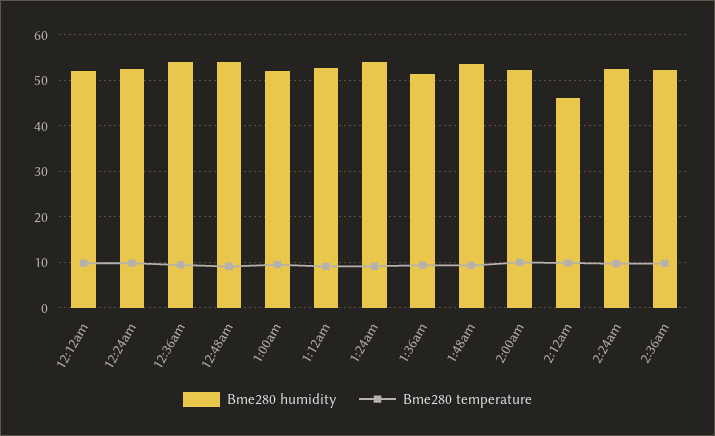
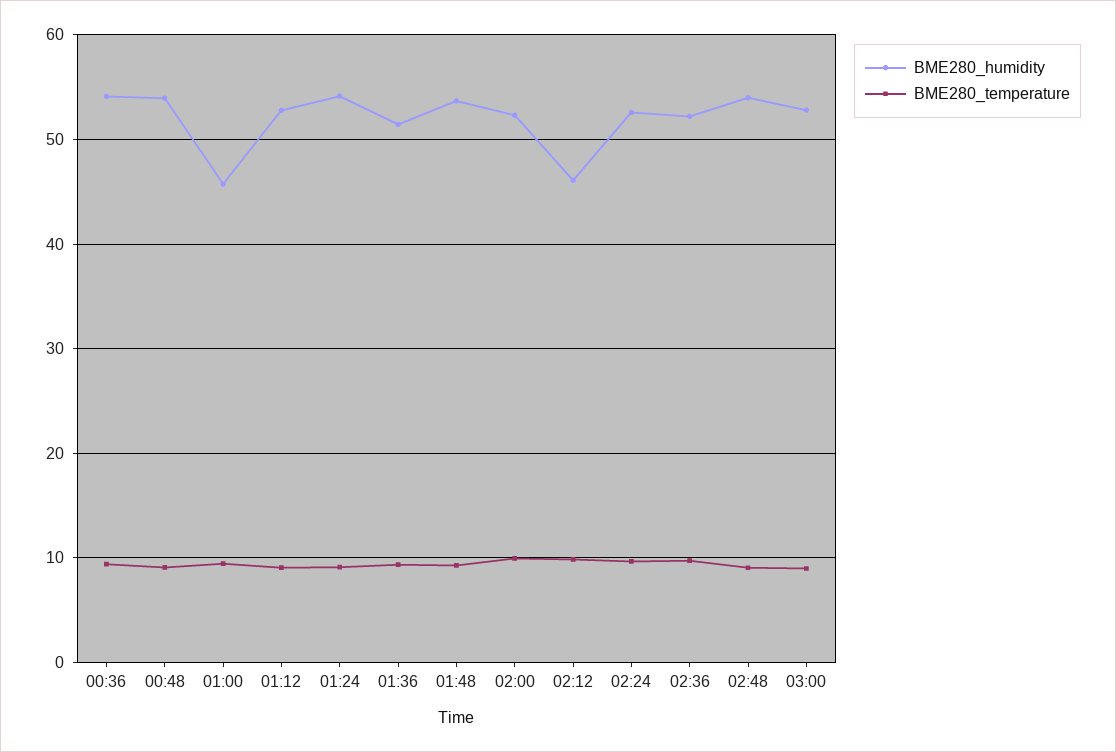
Bme280 humidity, 12:12am: 52 -> none
Bme280 temperature, 12:12am: 10 -> none
Bme280 humidity, 12:24am: 52 -> none
Bme280 temperature, 12:24am: 10 -> none
Bme280 humidity, 1:00am: 52 -> 46
Bme280 humidity, 02:48: none -> 54
Bme280 temperature, 02:48: none -> 9
Bme280 humidity, 03:00: none -> 53
Bme280 temperature, 03:00: none -> 9

